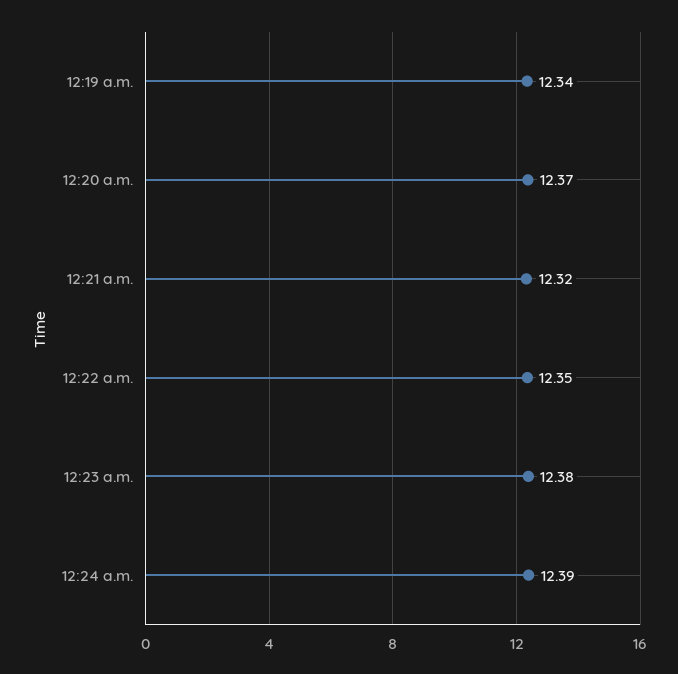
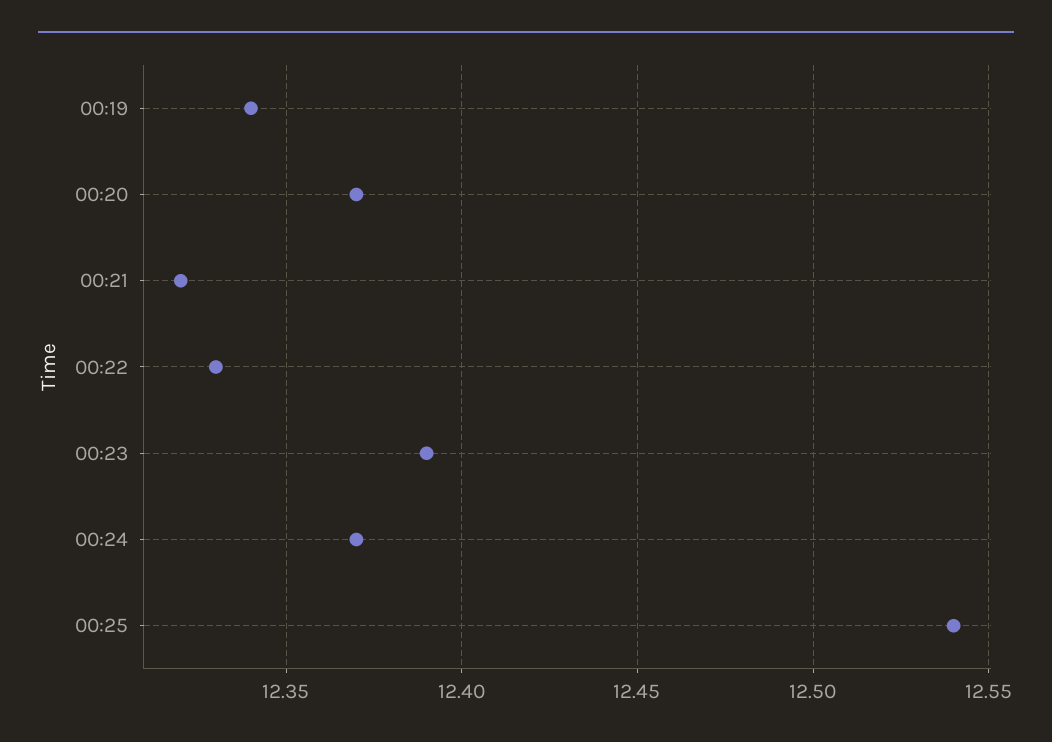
12:22 a.m.: 12.35 -> 12.33
12:23 a.m.: 12.38 -> 12.39
12:24 a.m.: 12.39 -> 12.37
00:25: none -> 12.54

